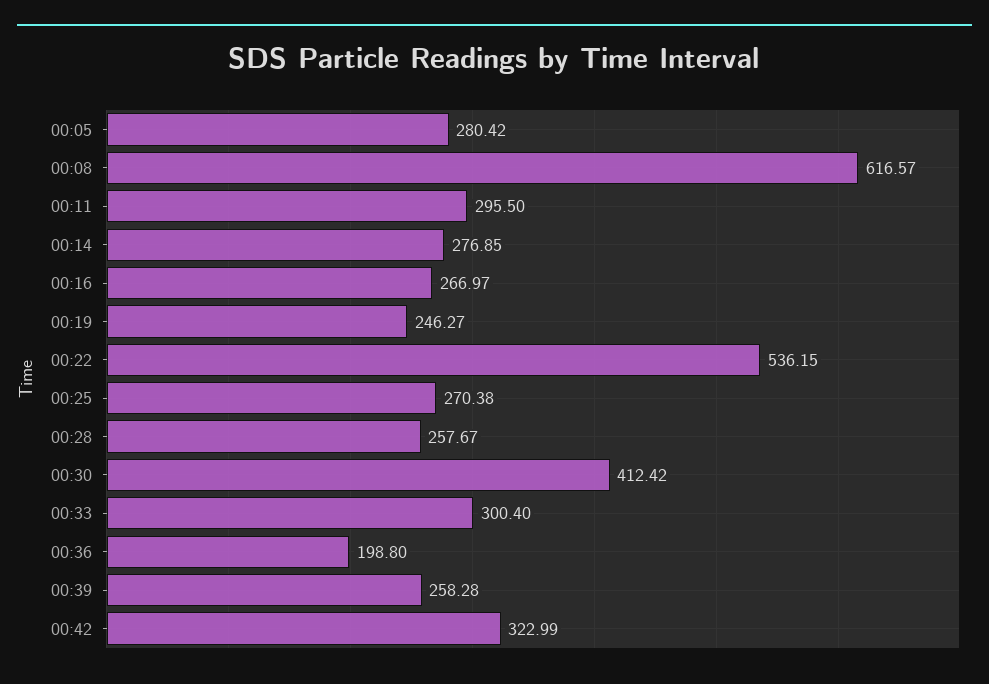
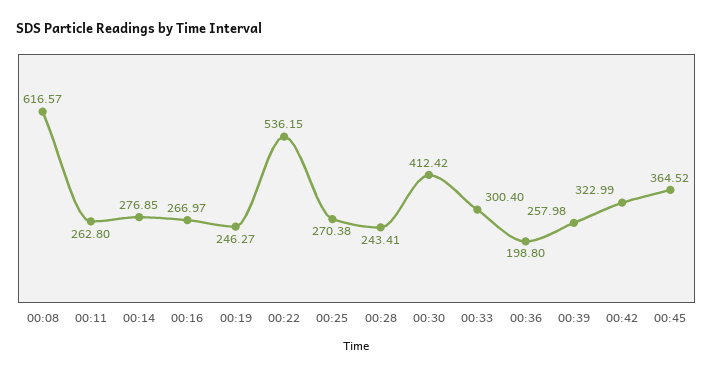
00:05: 280.42 -> none
00:11: 295.5 -> 262.8
00:28: 257.67 -> 243.41
00:39: 258.28 -> 257.98
00:45: none -> 364.52

